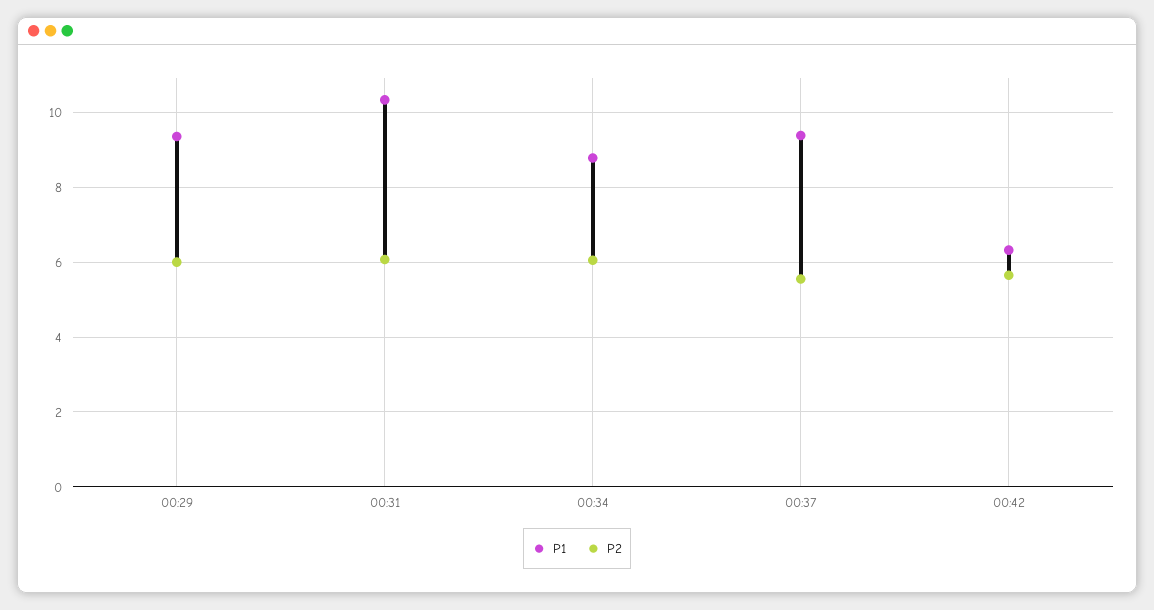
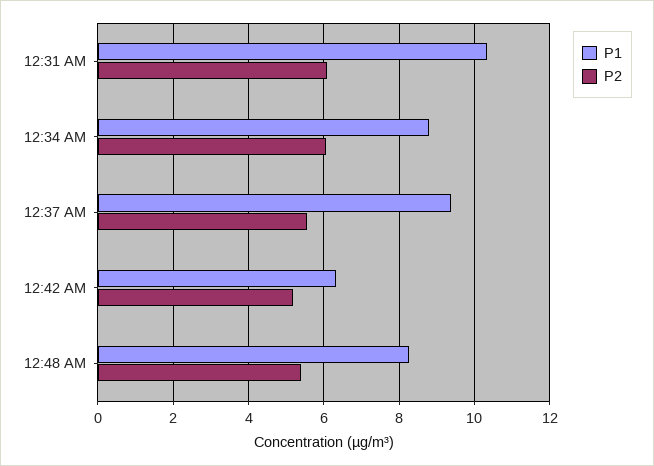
P1, 00:29: 9.4 -> none
P2, 00:29: 6 -> none
P2, 00:42: 5.6 -> 5.2
P1, 12:48 AM: none -> 8.2
P2, 12:48 AM: none -> 5.4

